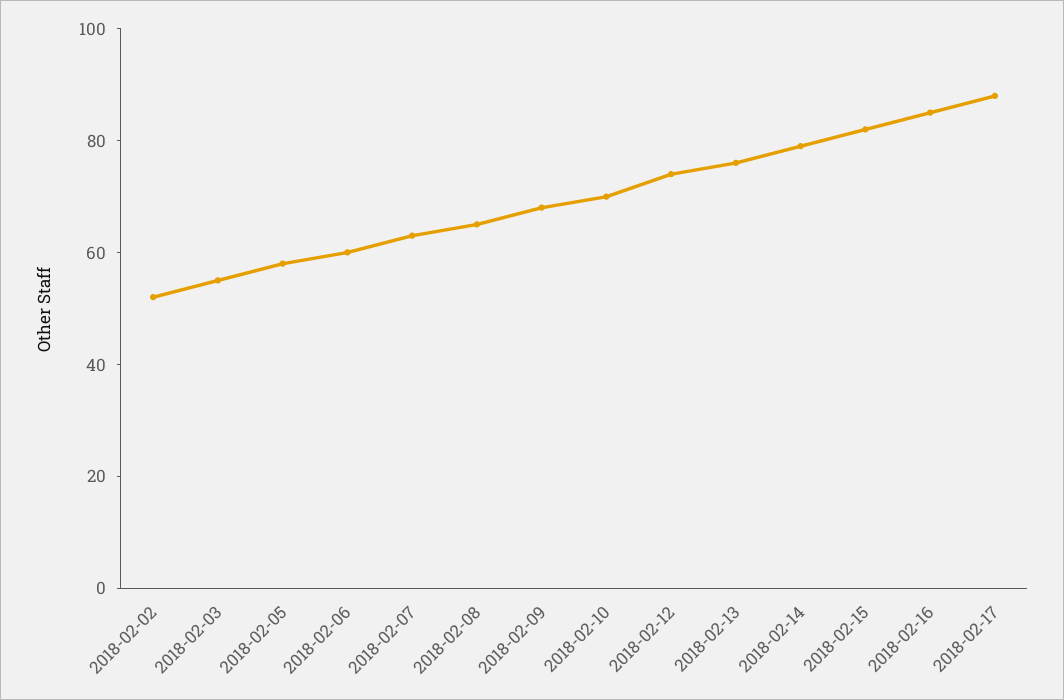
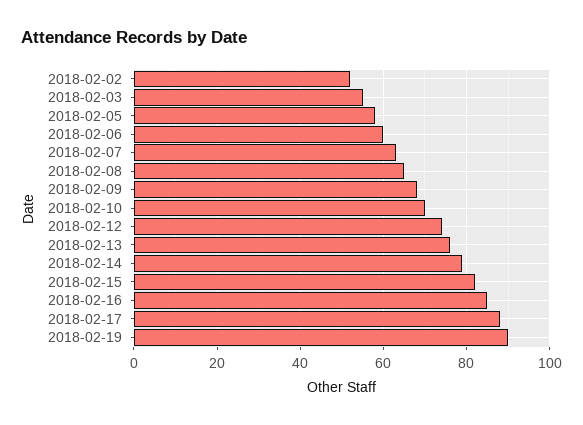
2018-02-19: none -> 90

